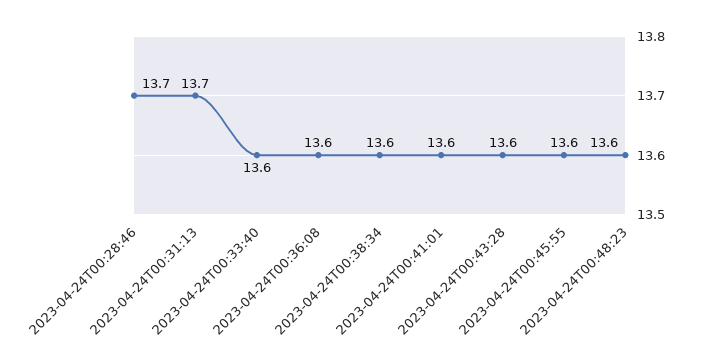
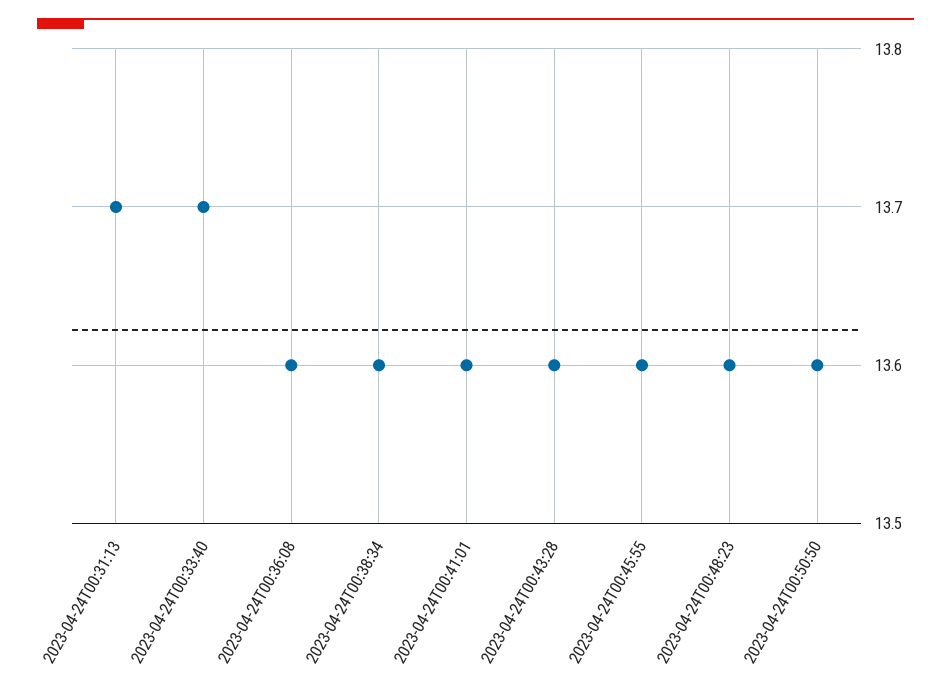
2023-04-24T00:28:46: 13.7 -> none
2023-04-24T00:33:40: 13.6 -> 13.7
2023-04-24T00:50:50: none -> 13.6

